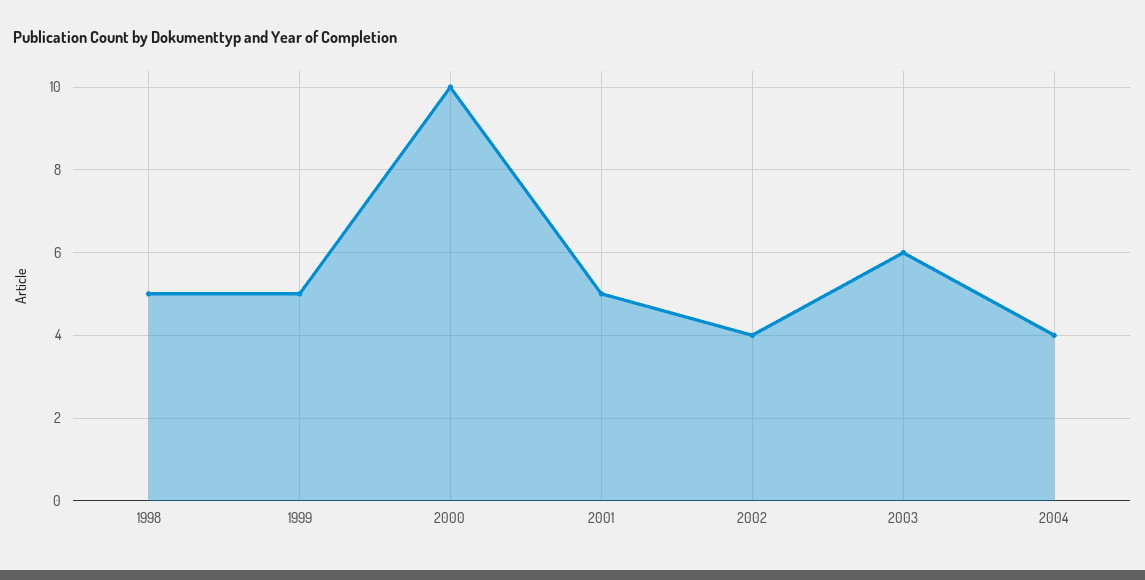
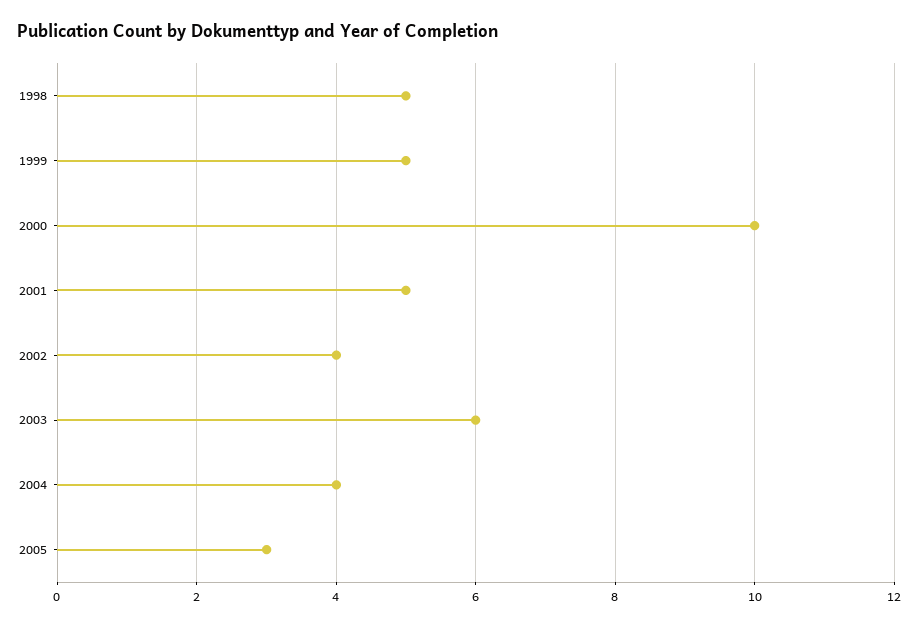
2005: none -> 3

